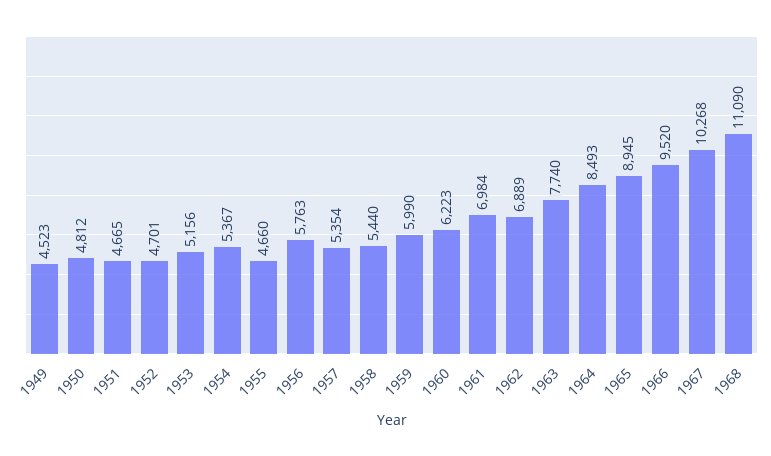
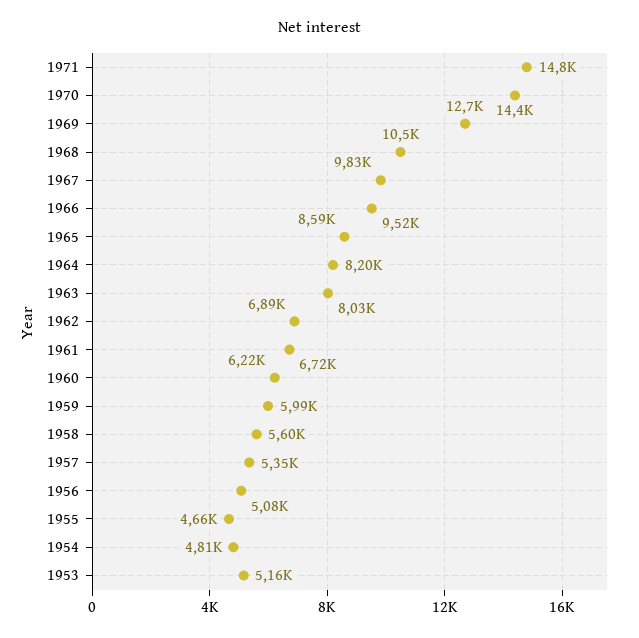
1949: 4523 -> none
1950: 4812 -> none
1951: 4665 -> none
1952: 4701 -> none
1954: 5367 -> 4810
1956: 5763 -> 5080
1958: 5440 -> 5600
1961: 6984 -> 6720
1963: 7740 -> 8030
1964: 8493 -> 8200
1965: 8945 -> 8590
1967: 10268 -> 9830
1968: 11090 -> 10500
1971: none -> 14800
1970: none -> 14400
1969: none -> 12700

